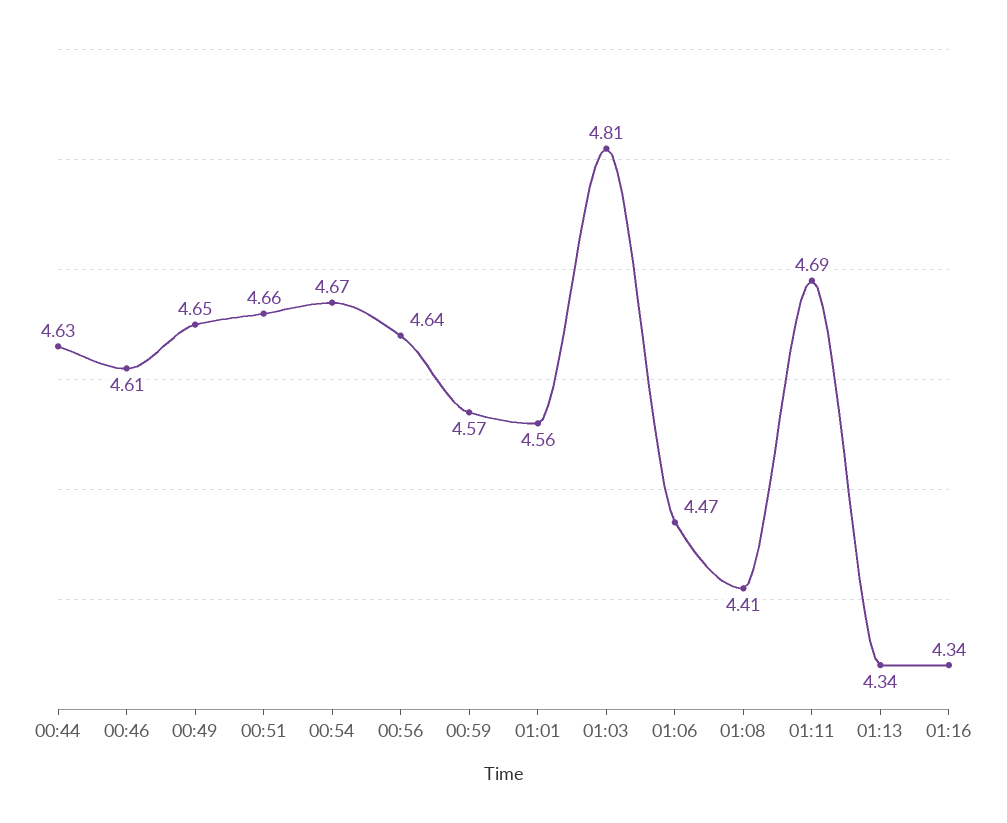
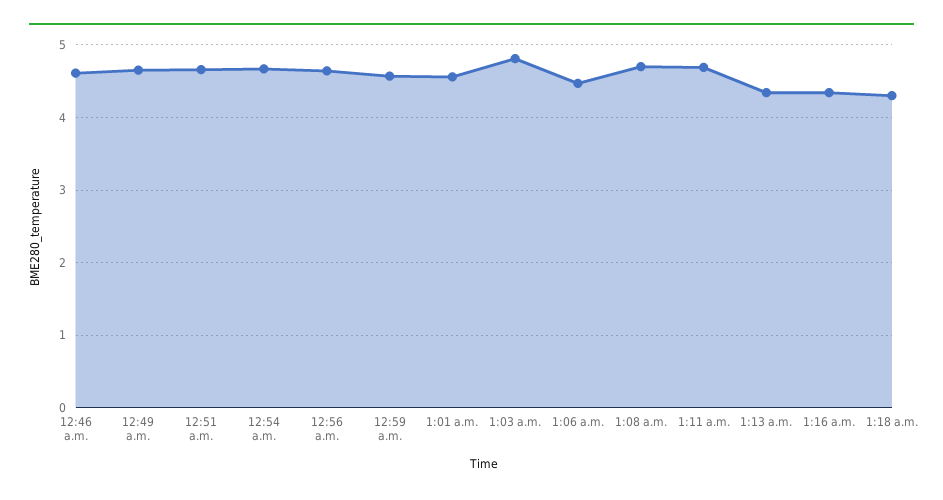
00:44: 4.63 -> none
01:08: 4.41 -> 4.7
1:18 a.m.: none -> 4.3

